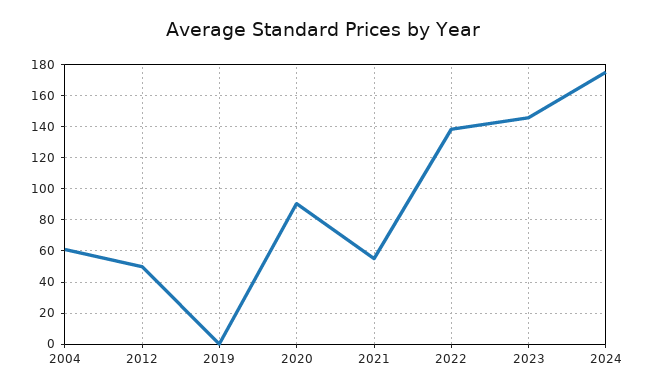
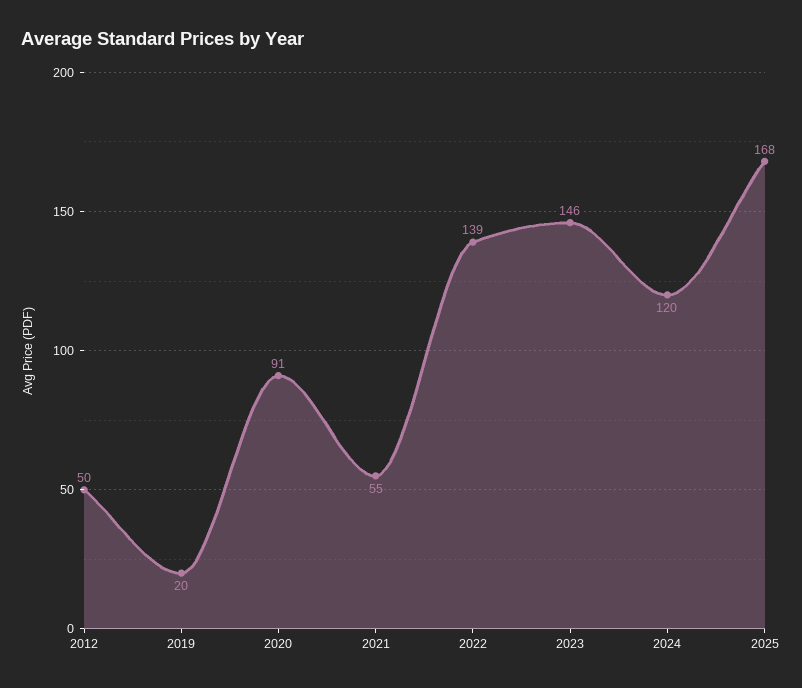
2004: 60 -> none
2019: 0 -> 20
2024: 175 -> 120
2025: none -> 168

